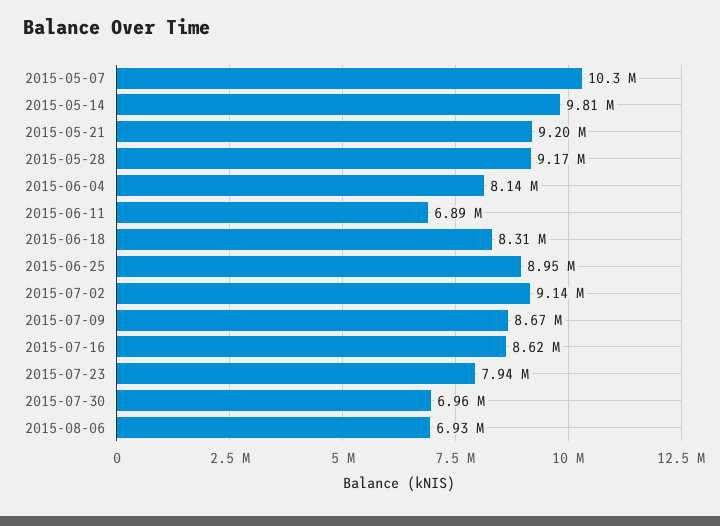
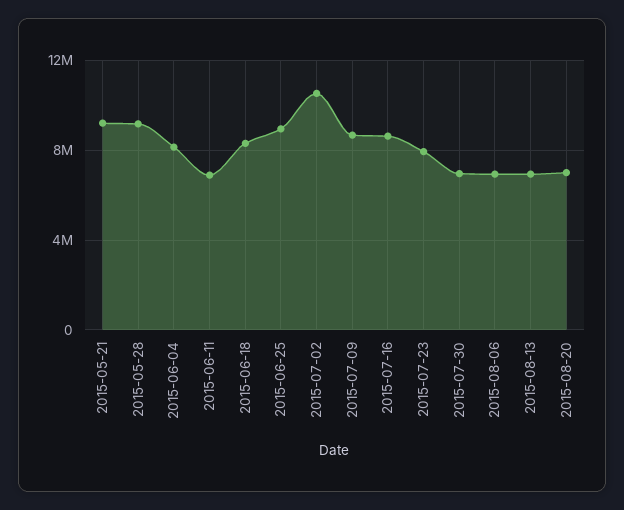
2015-05-07: 10300000 -> none
2015-05-14: 9810000 -> none
2015-07-02: 9140000 -> 10500000
2015-08-13: none -> 7000000
2015-08-20: none -> 7000000

